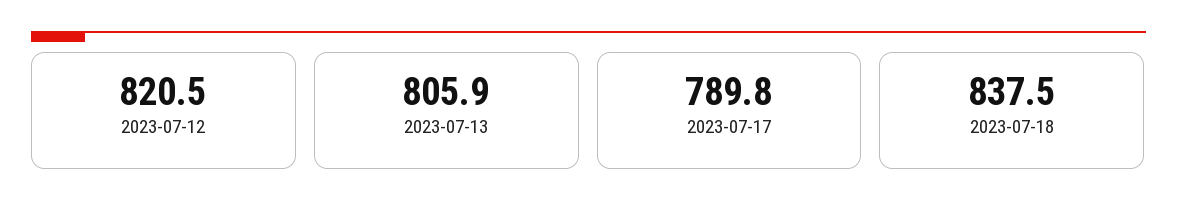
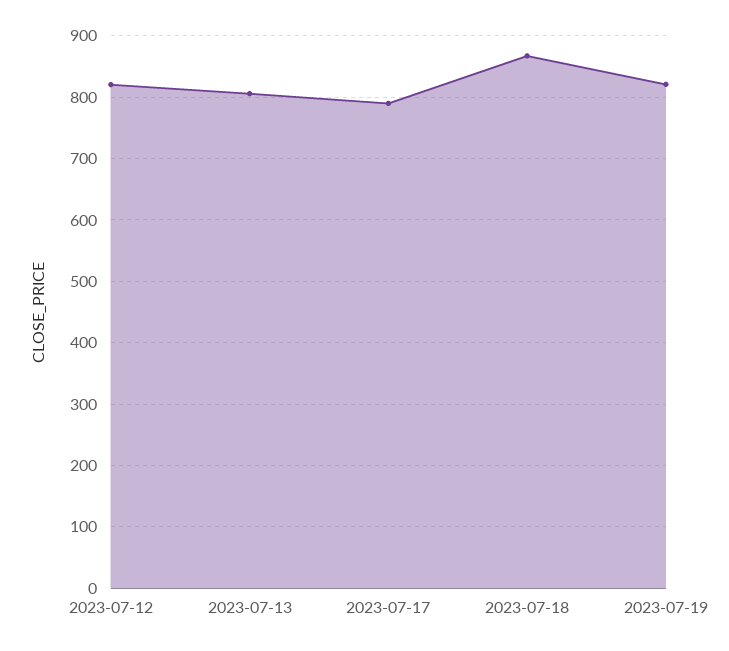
2023-07-18: 837.5 -> 870
2023-07-19: none -> 820

